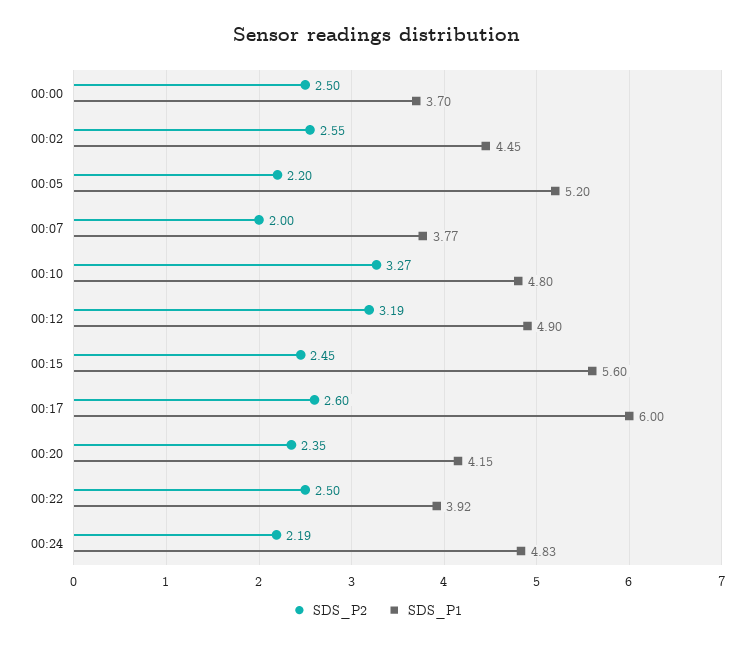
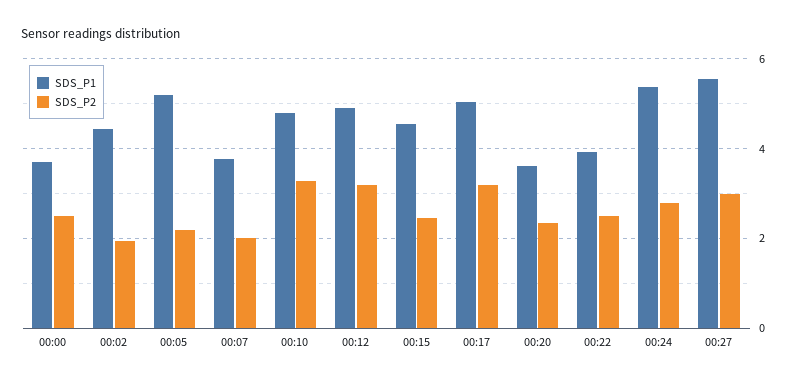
SDS_P2, 00:02: 2.55 -> 2
SDS_P1, 00:15: 5.6 -> 4.6
SDS_P2, 00:17: 2.6 -> 3.2
SDS_P1, 00:17: 6 -> 5
SDS_P1, 00:20: 4.15 -> 3.6
SDS_P2, 00:24: 2.19 -> 2.8
SDS_P1, 00:24: 4.83 -> 5.4
SDS_P1, 00:27: none -> 5.6
SDS_P2, 00:27: none -> 3

